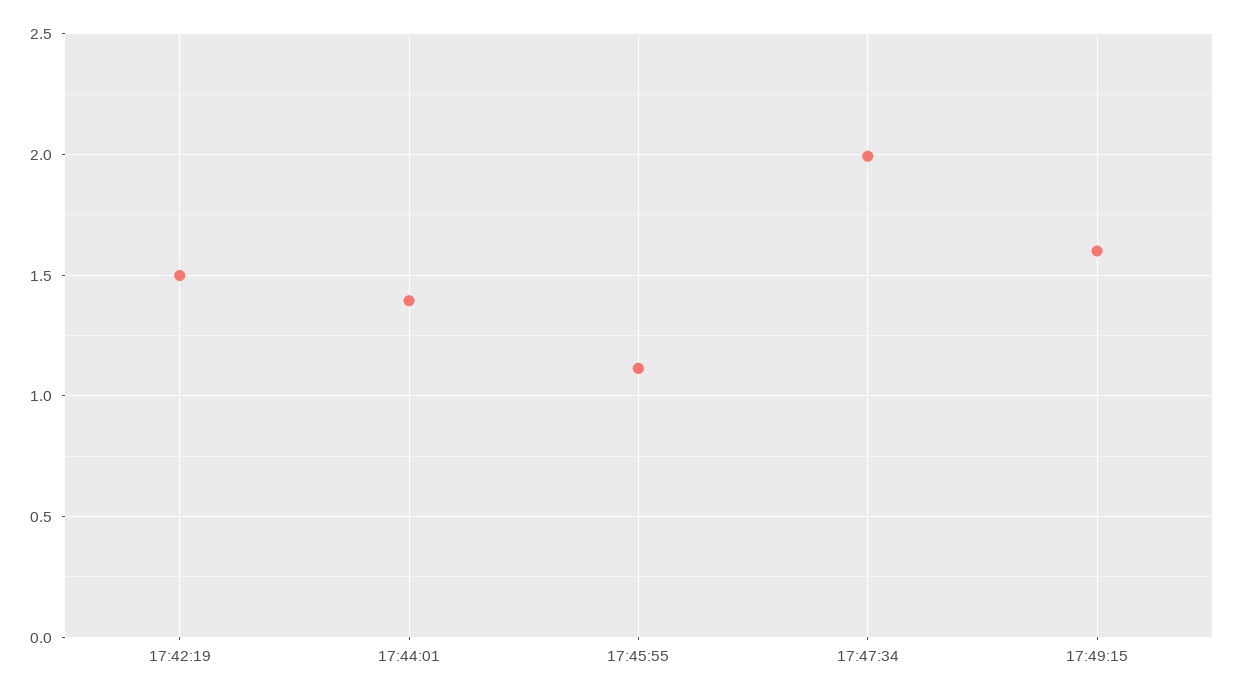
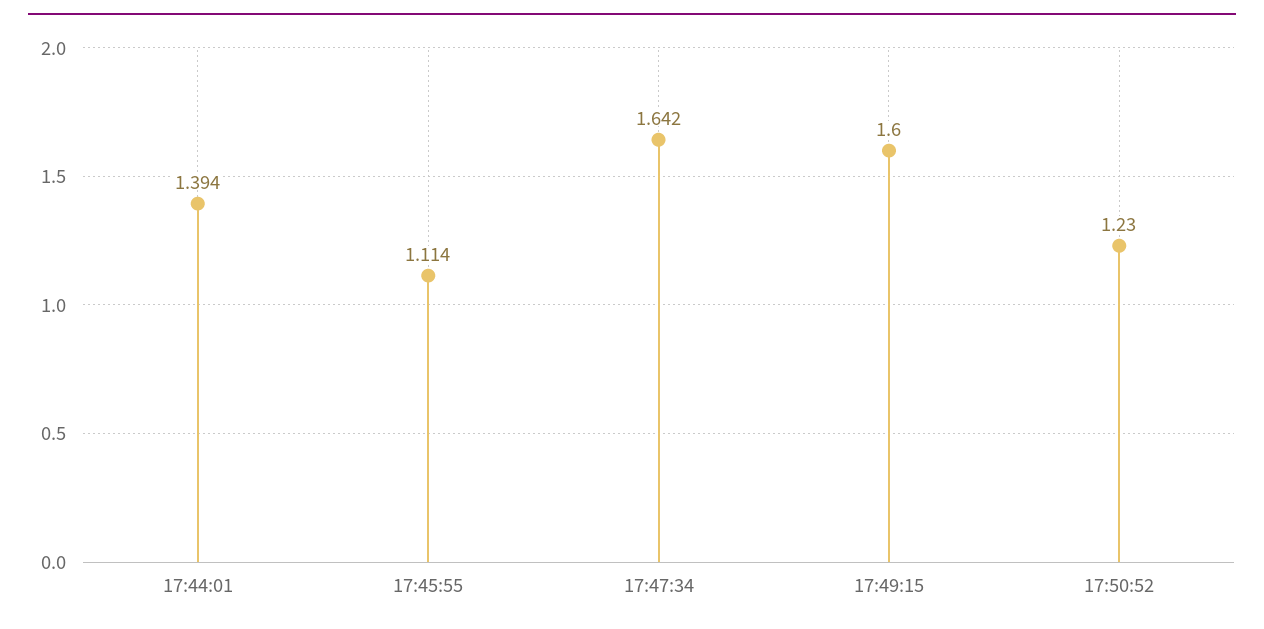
17:42:19: 1.5 -> none
17:47:34: 2 -> 1.642
17:50:52: none -> 1.23

